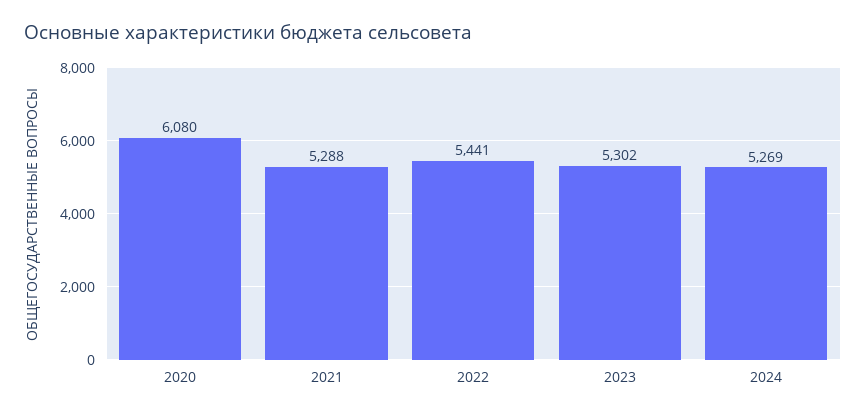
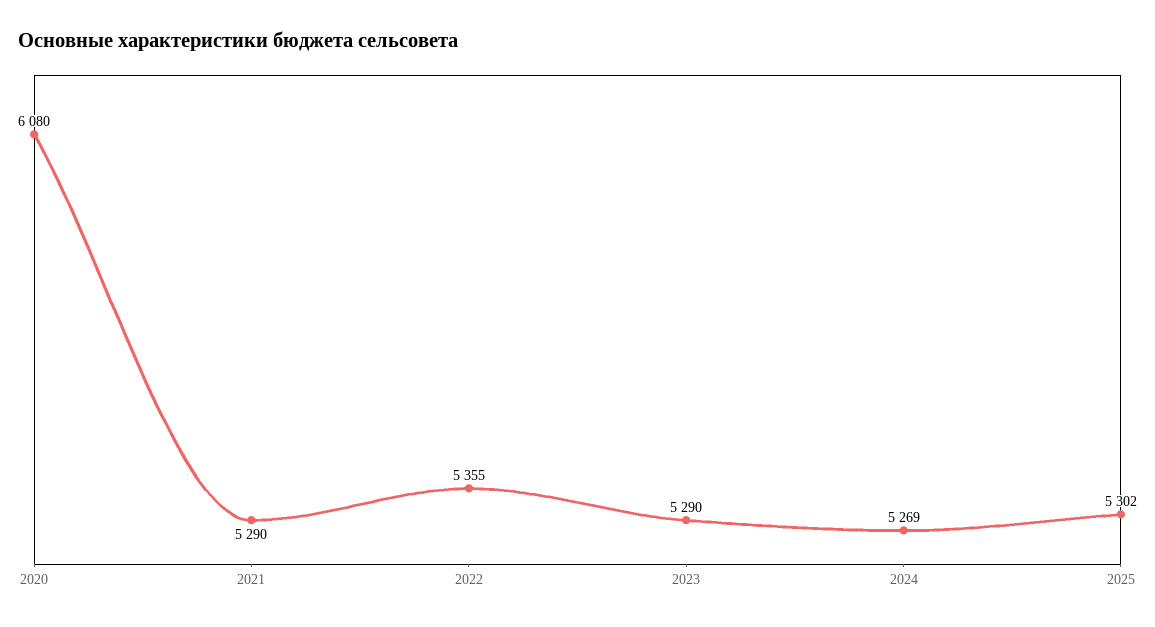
2021: 5288 -> 5290
2022: 5441 -> 5355
2023: 5302 -> 5290
2025: none -> 5302

